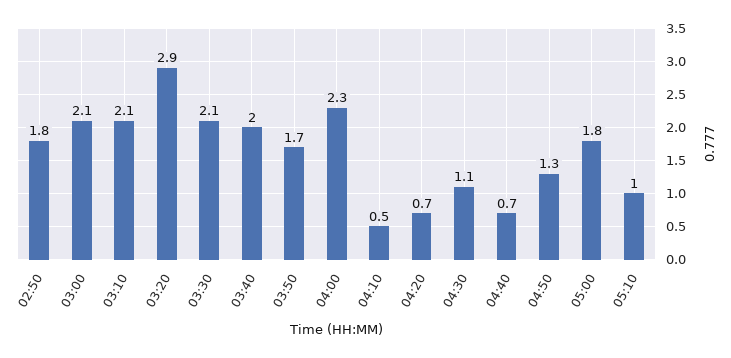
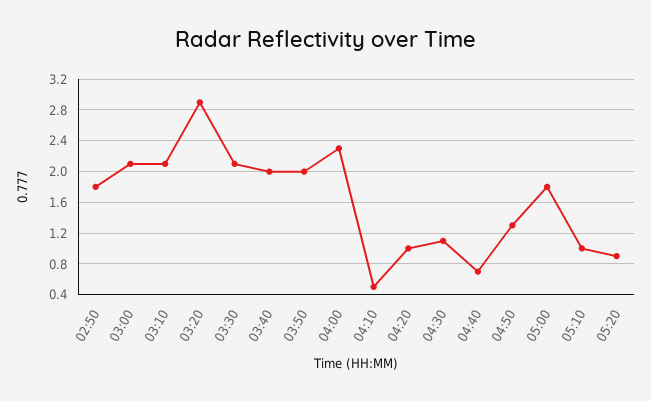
03:50: 1.7 -> 2
04:20: 0.7 -> 1
05:20: none -> 0.9

